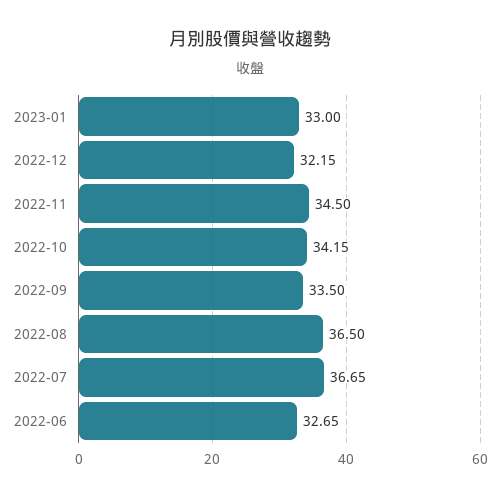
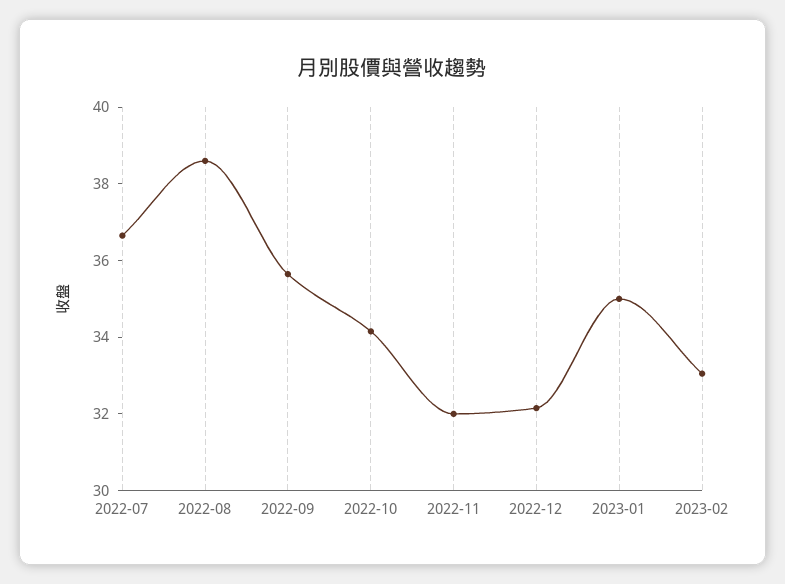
2023-01: 33 -> 35
2022-11: 34.5 -> 32
2022-09: 33.5 -> 35.5
2022-08: 36.5 -> 38.5
2022-06: 32.65 -> none
2023-02: none -> 33

